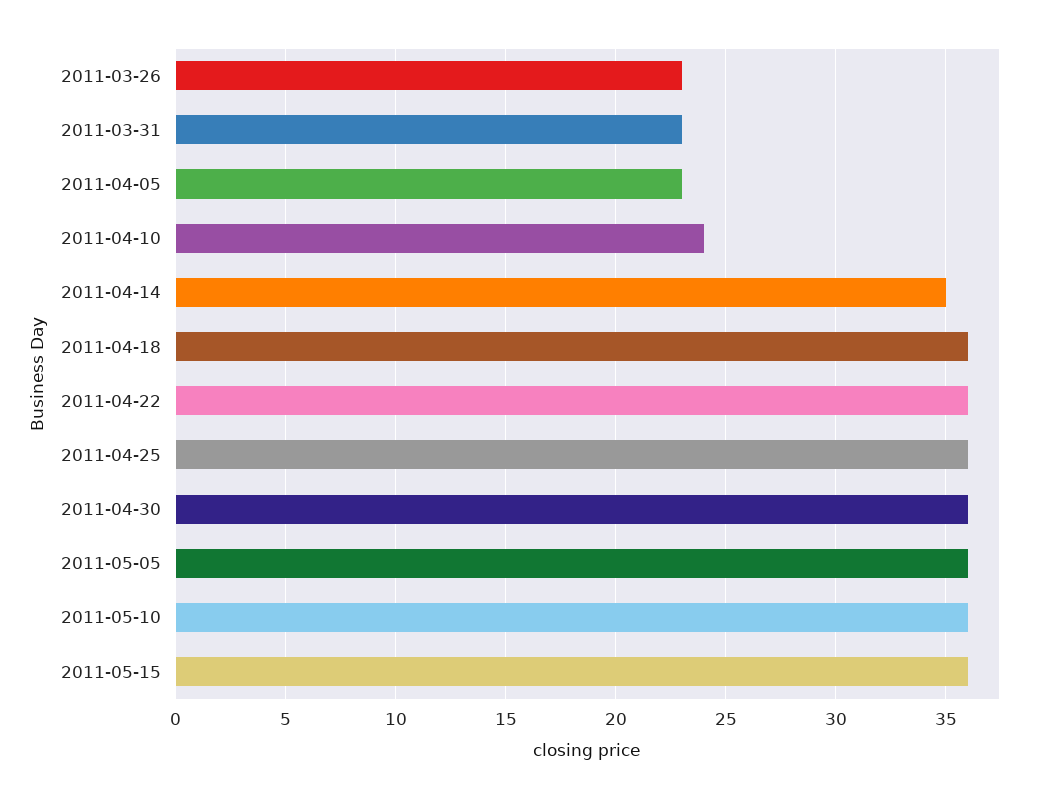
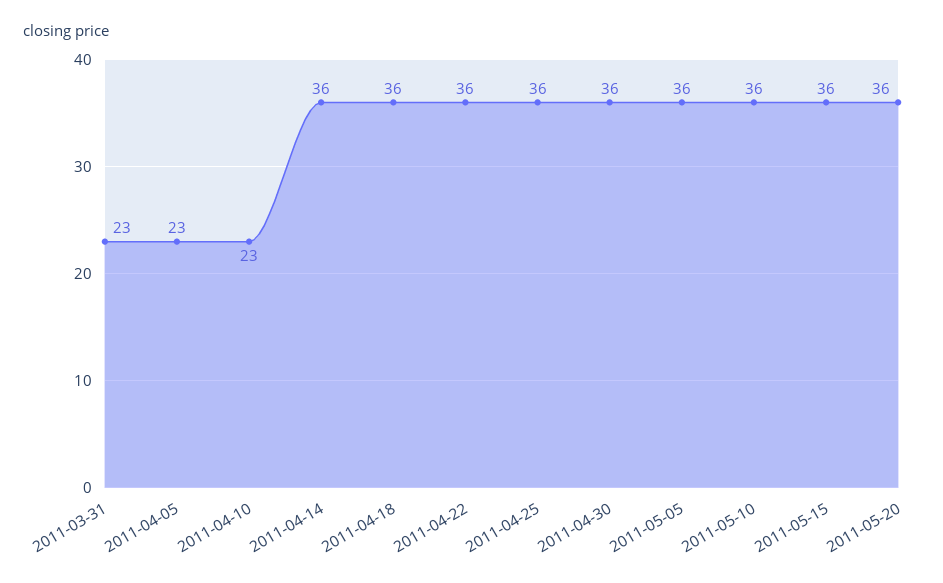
2011-03-26: 23 -> none
2011-04-10: 24 -> 23
2011-04-14: 35 -> 36
2011-05-20: none -> 36

